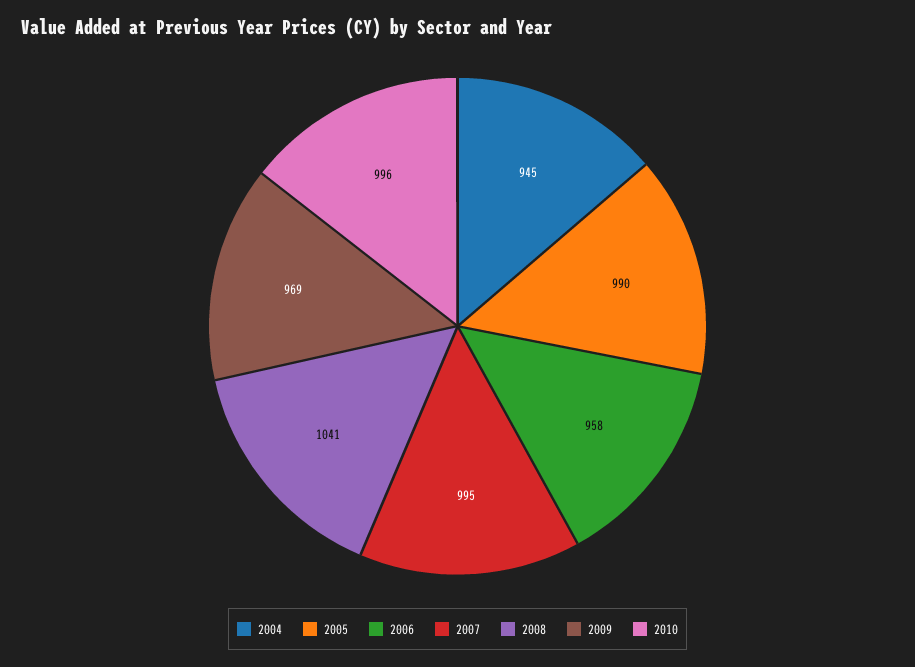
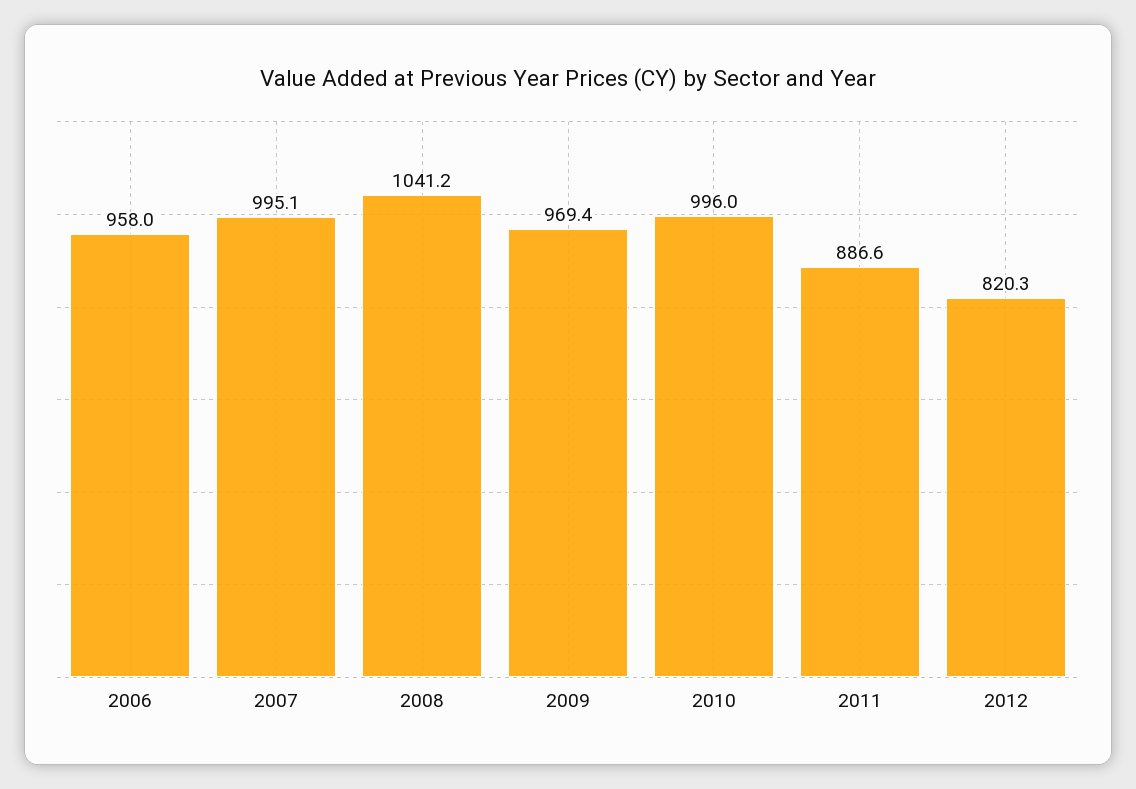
2004: 945 -> none
2005: 990 -> none
2011: none -> 886.6
2012: none -> 820.3

